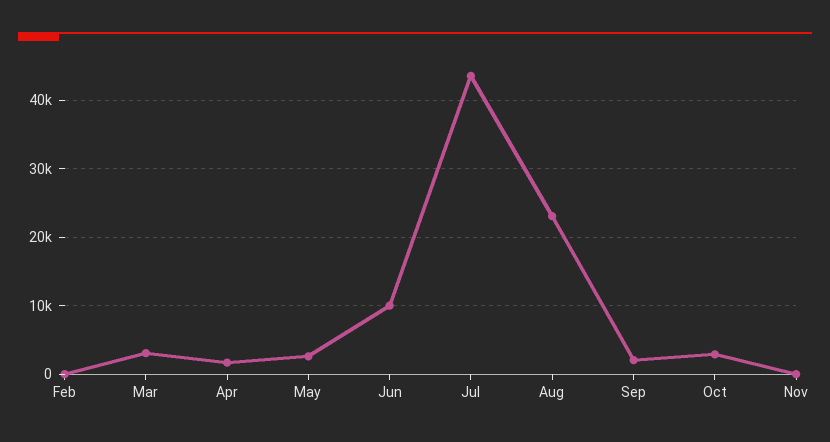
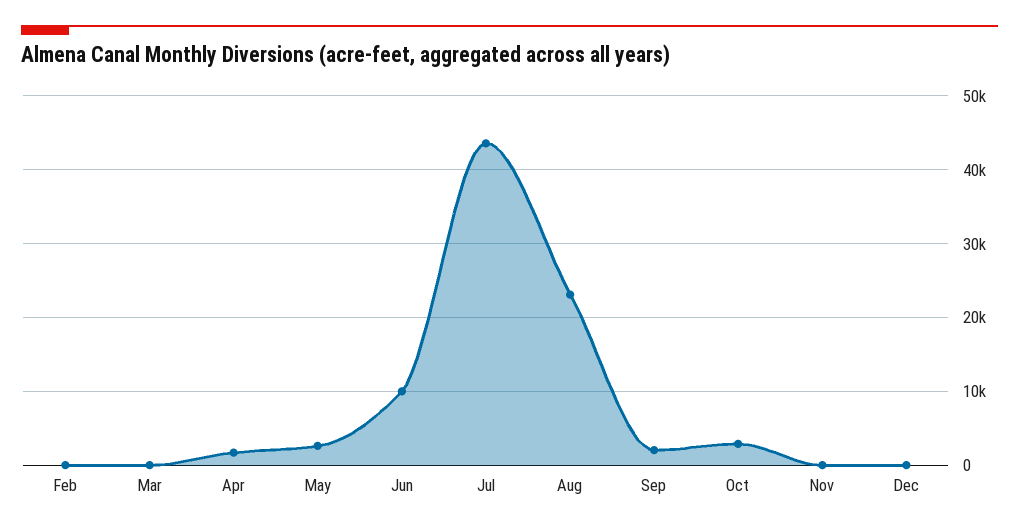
Mar: 3000 -> 0
Dec: none -> 0

